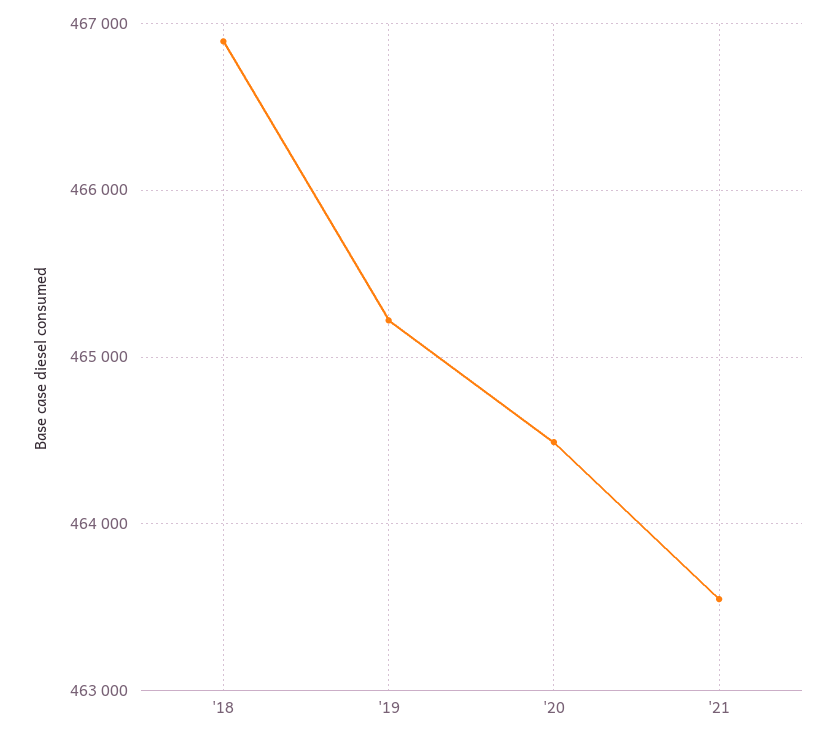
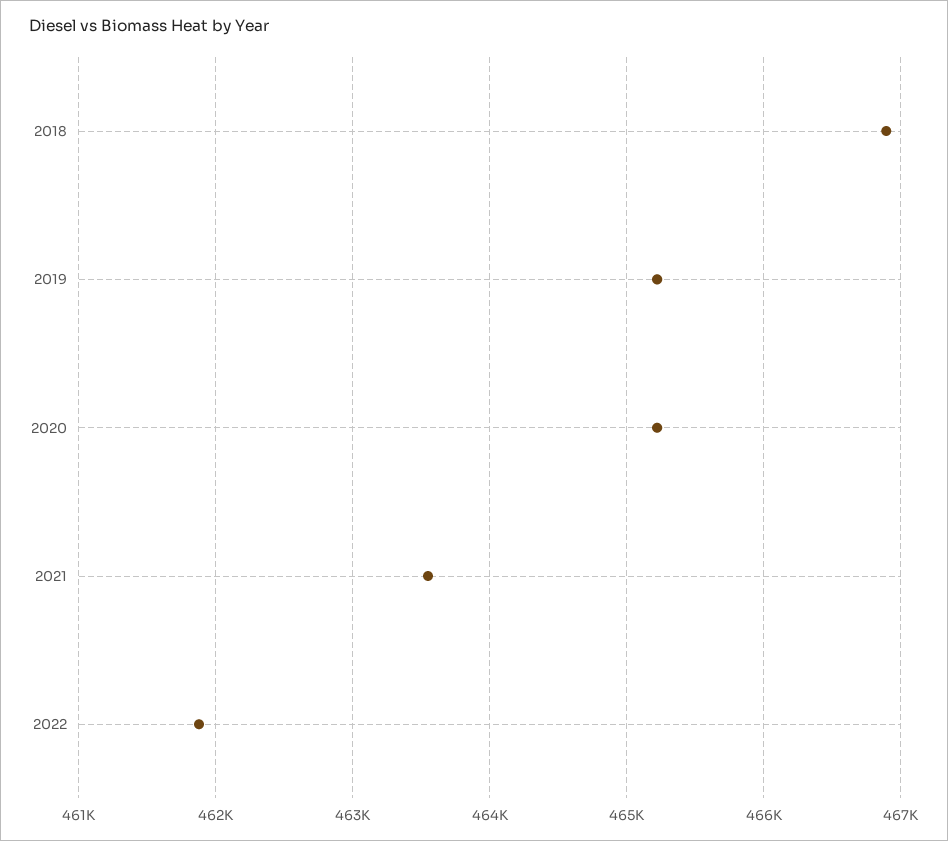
'20: 464500 -> 465200
2022: none -> 461900

